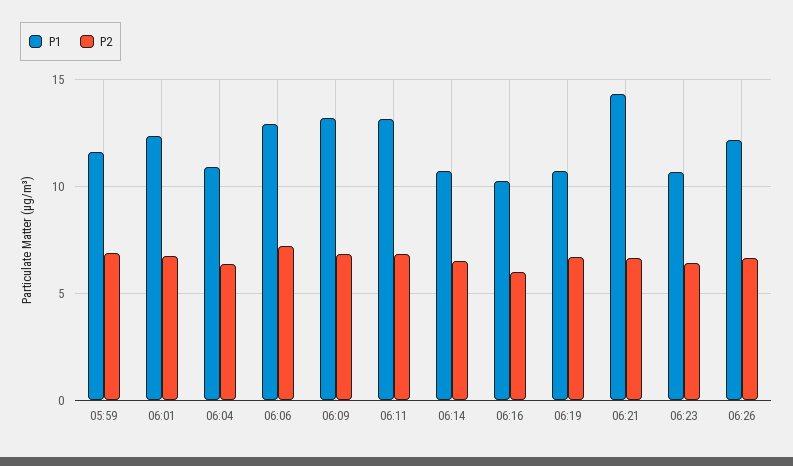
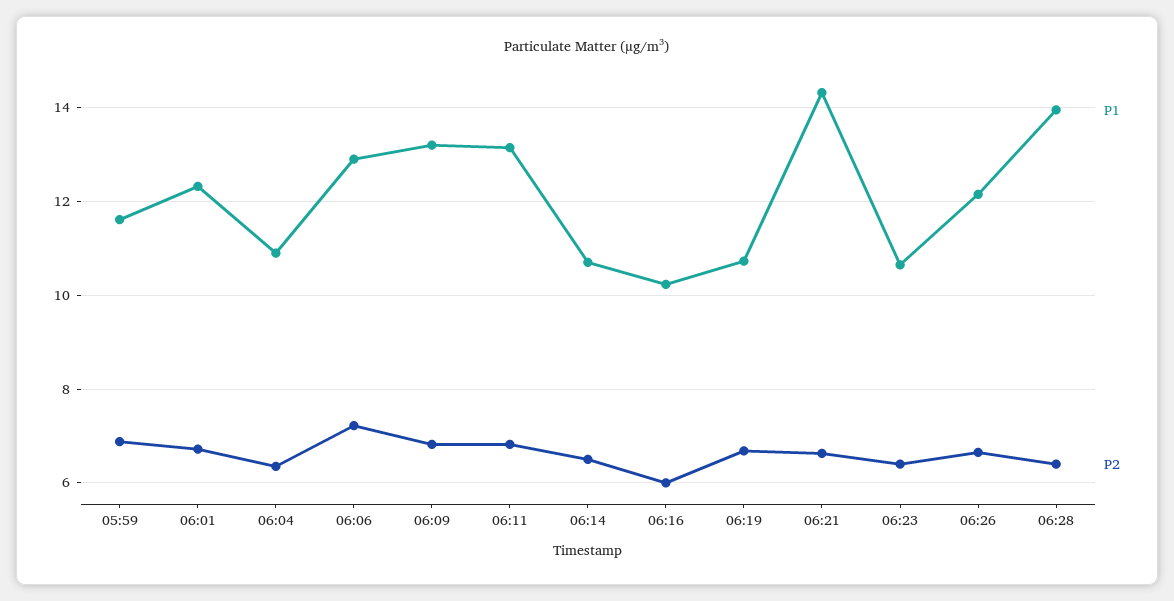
P1, 06:28: none -> 14
P2, 06:28: none -> 6.4

